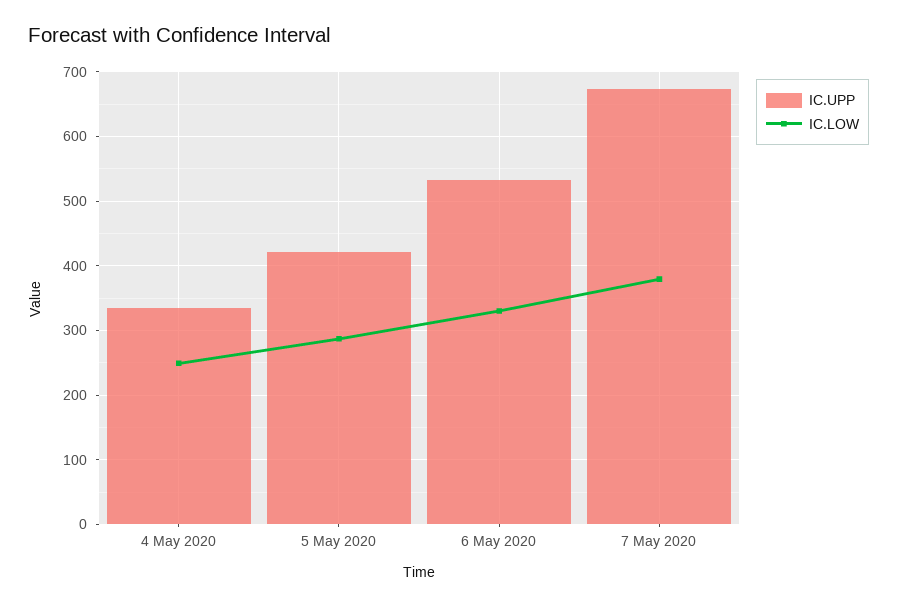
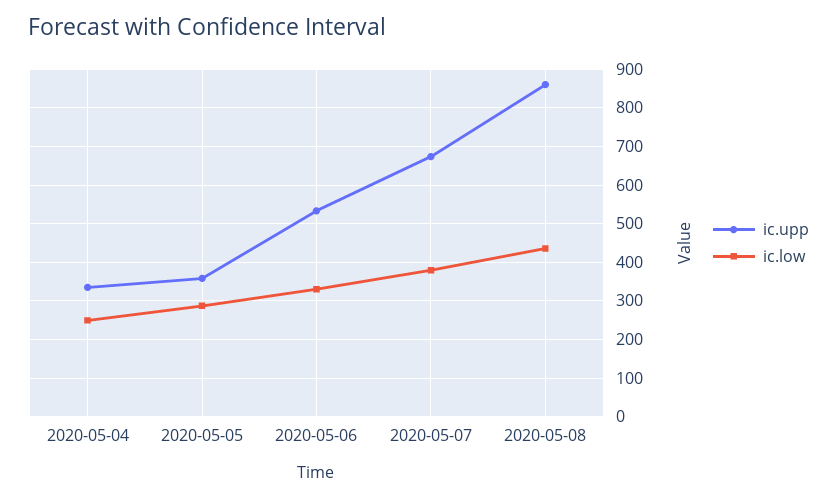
IC.UPP, 5 May 2020: 420 -> 360
IC.UPP, 2020-05-08: none -> 860
IC.LOW, 2020-05-08: none -> 440

